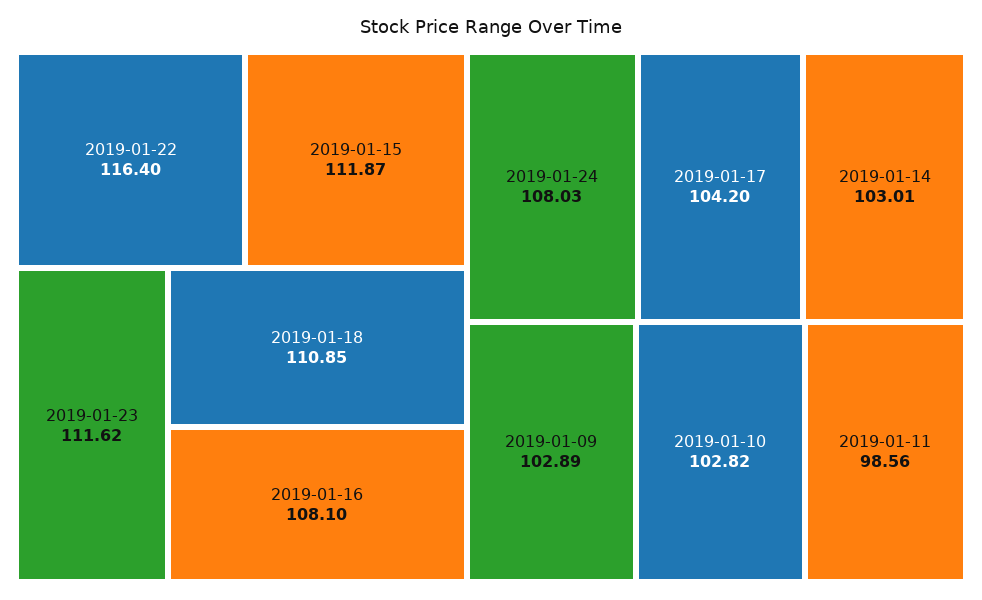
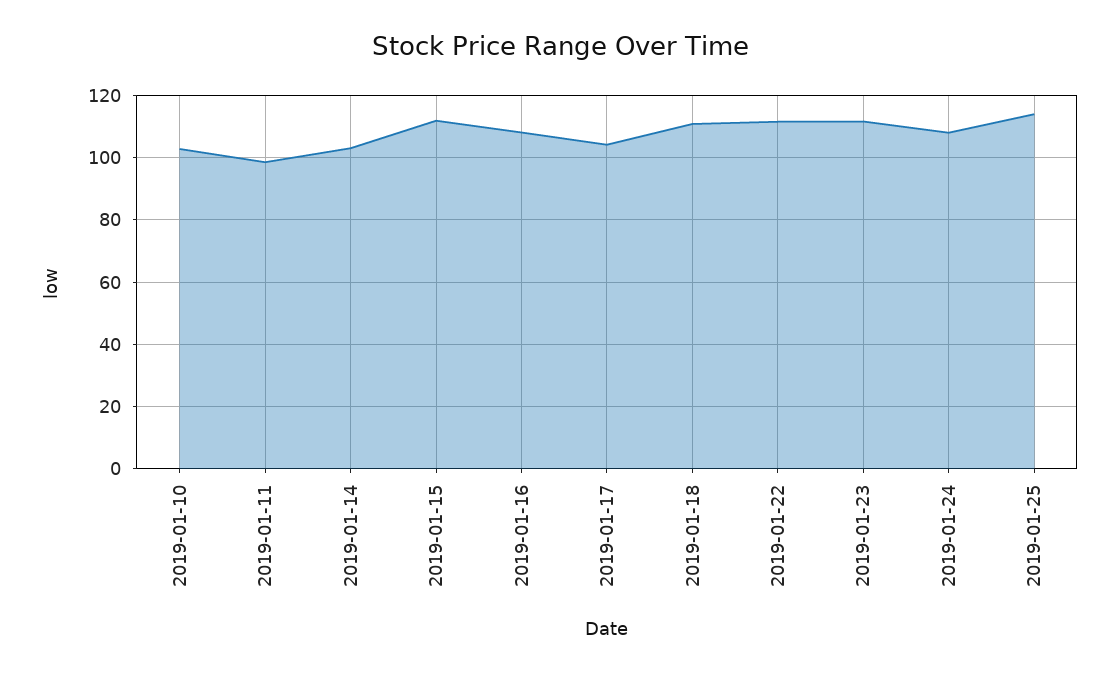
2019-01-22: 116.4 -> 112
2019-01-09: 102.89 -> none
2019-01-25: none -> 114

